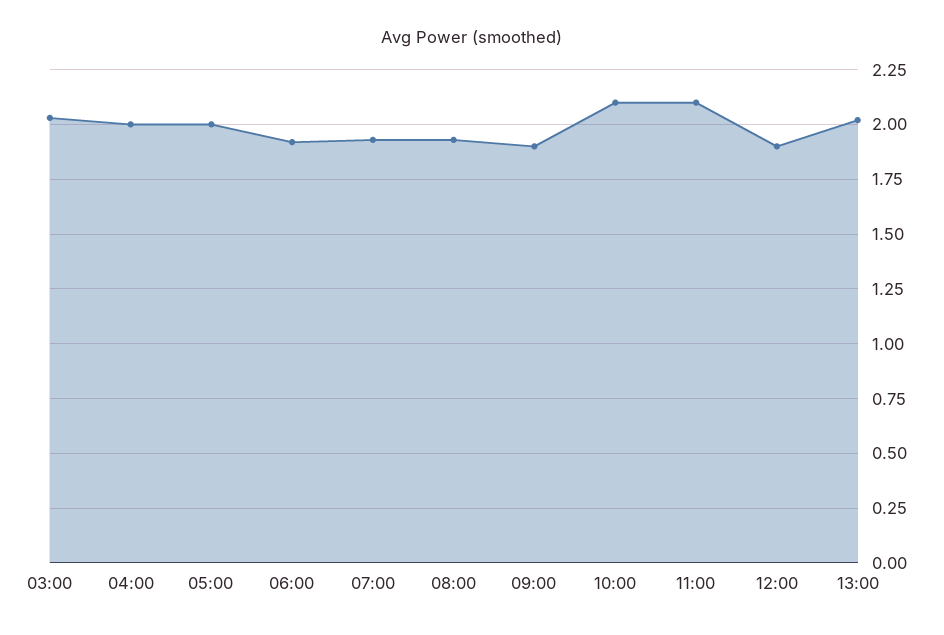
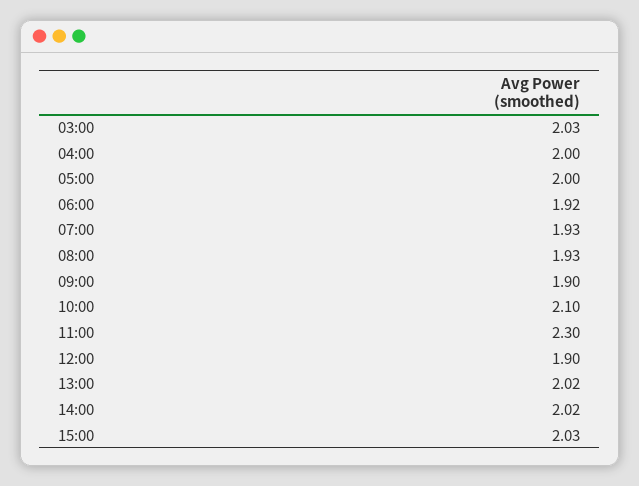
11:00: 2.1 -> 2.3
14:00: none -> 2.02
15:00: none -> 2.03

